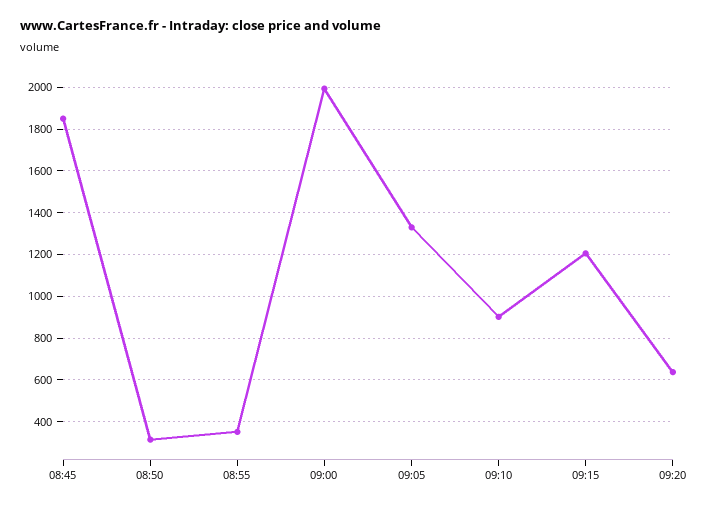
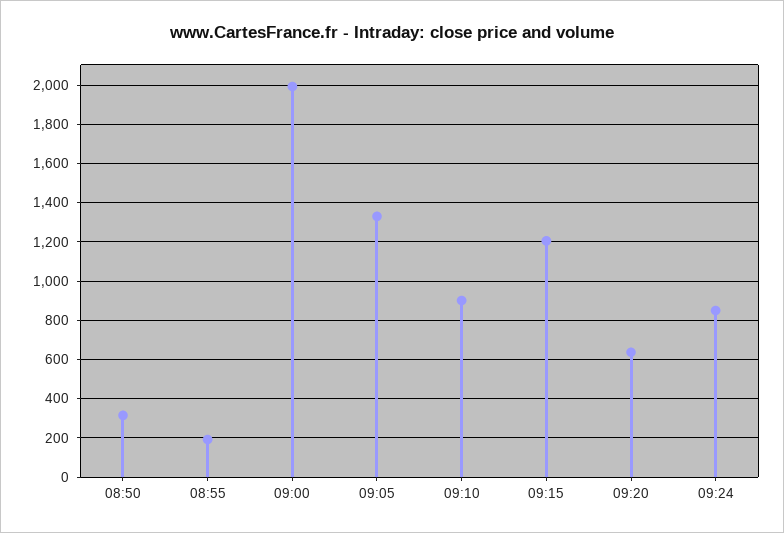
08:45: 1850 -> none
08:55: 350 -> 200
09:24: none -> 850

